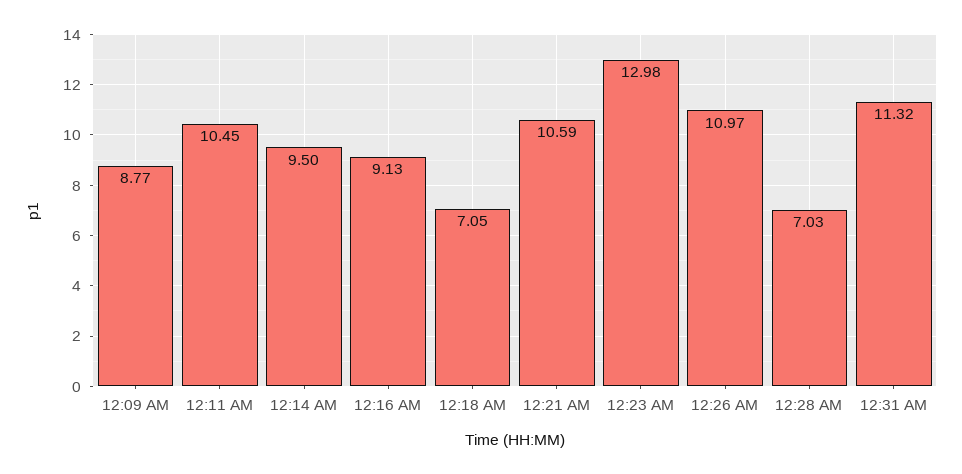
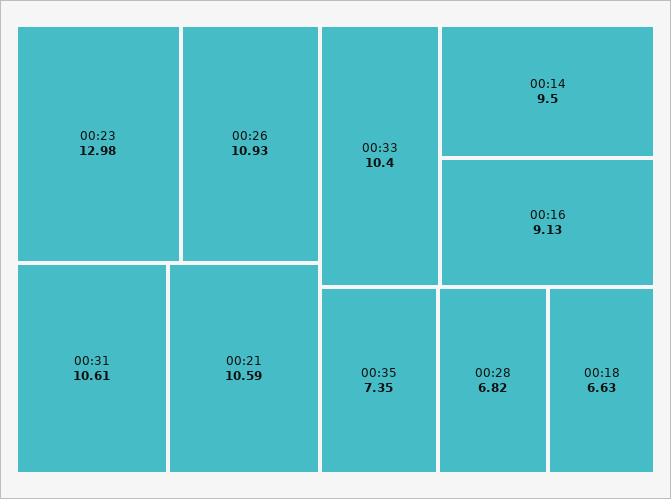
12:09 AM: 8.77 -> none
12:11 AM: 10.45 -> none
12:18 AM: 7.05 -> 6.63
12:26 AM: 10.97 -> 10.93
12:28 AM: 7.03 -> 6.82
12:31 AM: 11.32 -> 10.61
00:33: none -> 10.4
00:35: none -> 7.35

